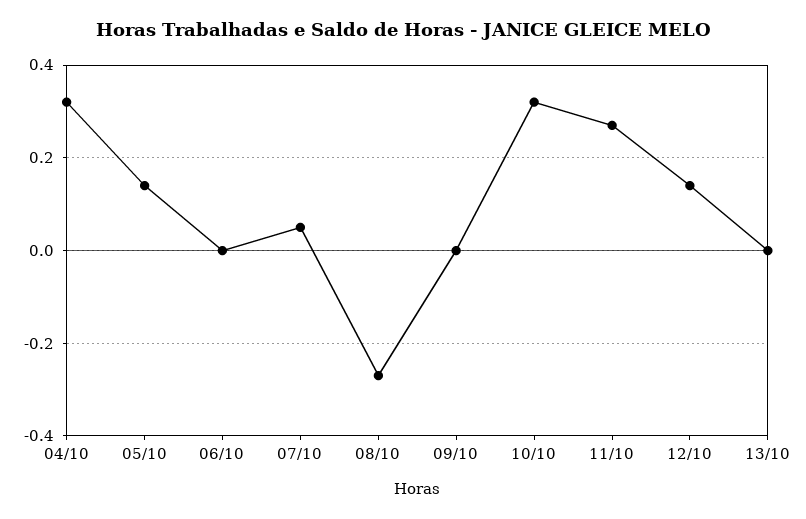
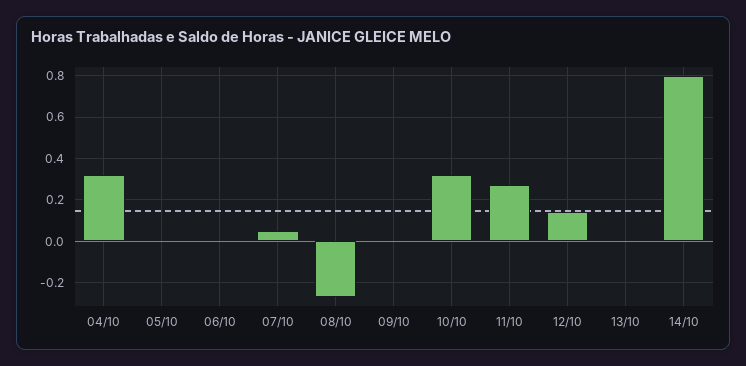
05/10: 0.15 -> 0
14/10: none -> 0.8

